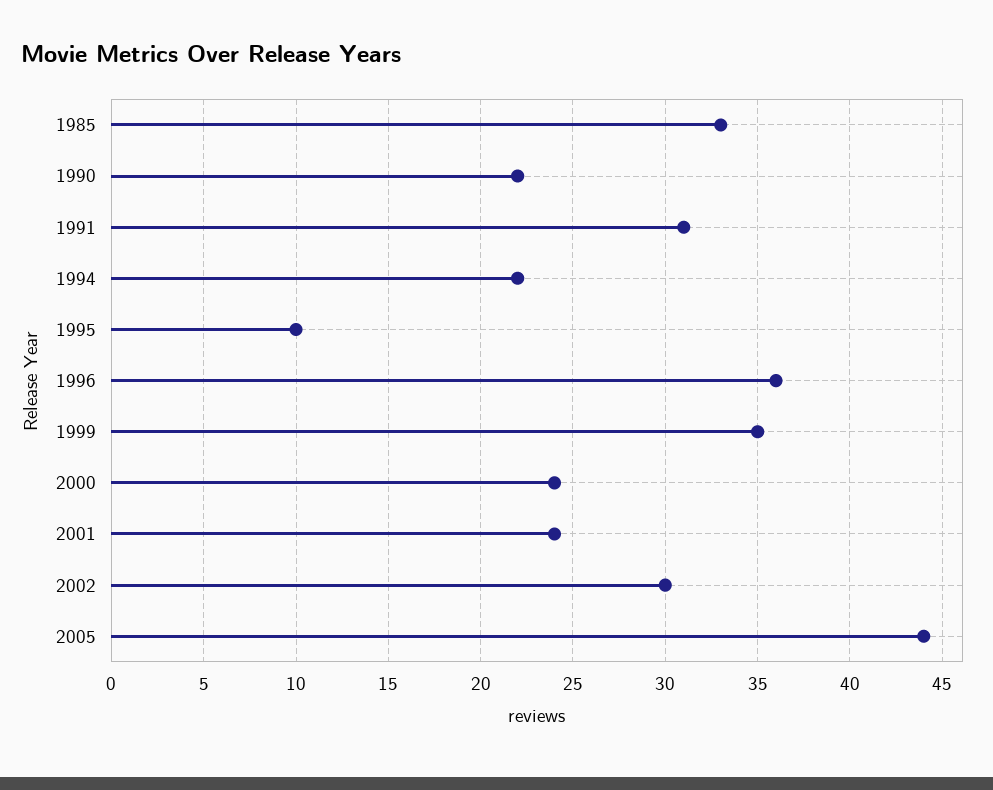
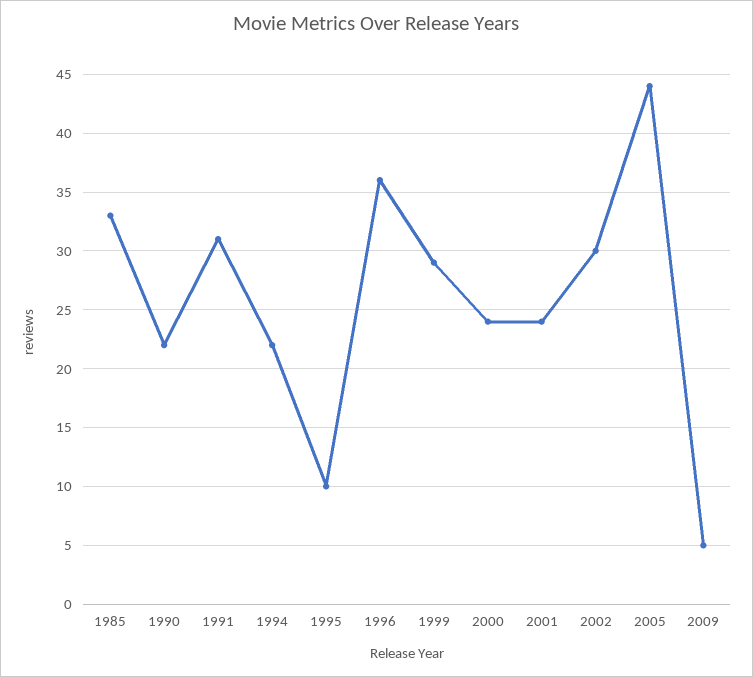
1999: 35 -> 29
2009: none -> 5

